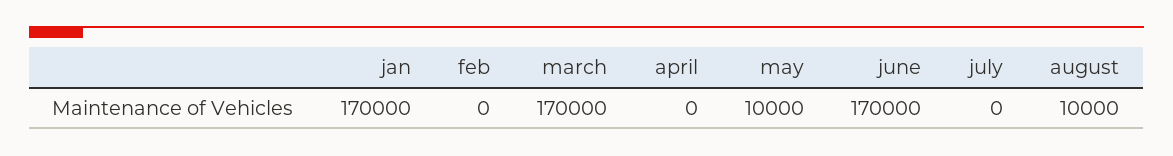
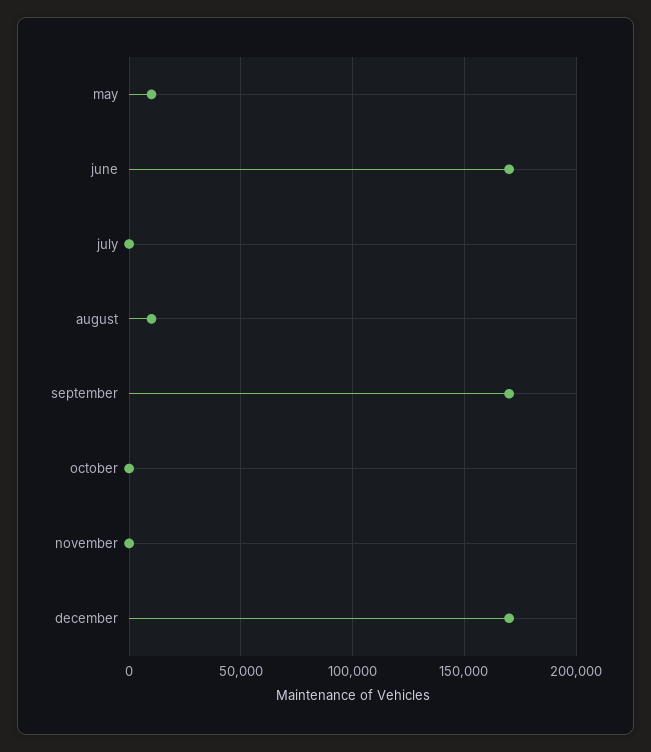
jan: 170000 -> none
feb: 0 -> none
march: 170000 -> none
april: 0 -> none
september: none -> 170000
october: none -> 0
november: none -> 0
december: none -> 170000

